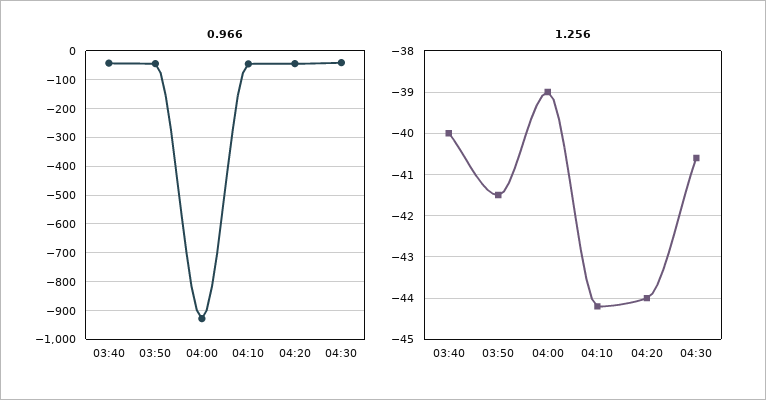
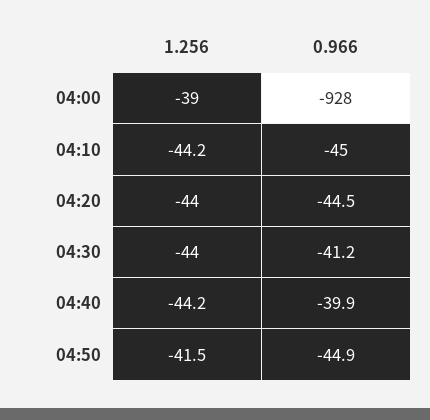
0.966, 03:40: -50 -> none
0.966, 03:50: -50 -> none
1.256, 03:40: -40 -> none
1.256, 03:50: -41.5 -> none
1.256, 04:30: -40.5 -> -44
1.256, 04:40: none -> -44.2
0.966, 04:40: none -> -39.9
1.256, 04:50: none -> -41.5
0.966, 04:50: none -> -44.9

